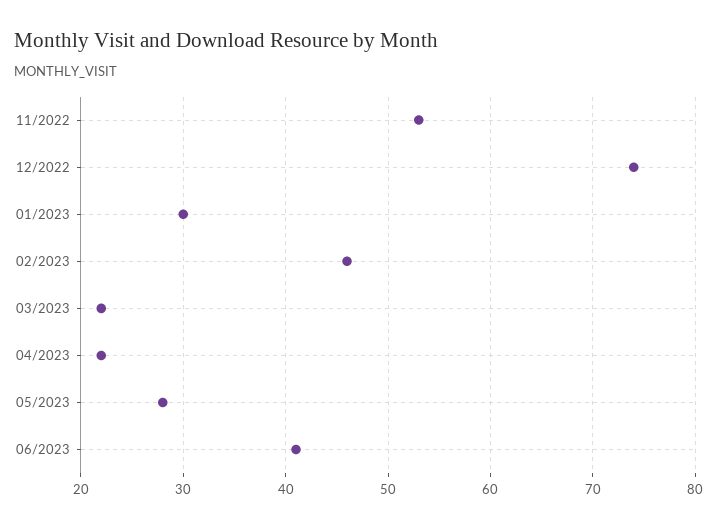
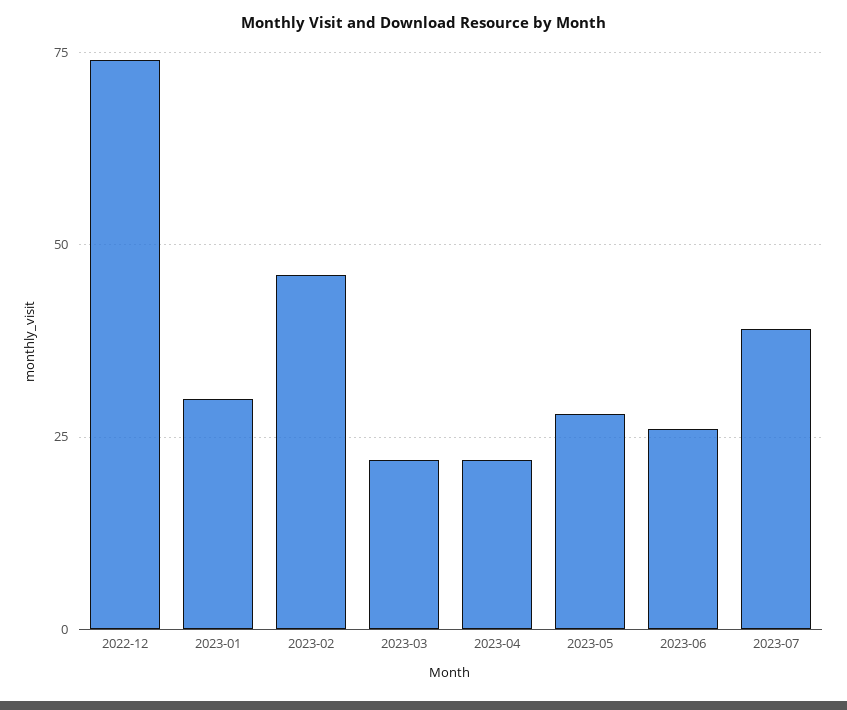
11/2022: 53 -> none
06/2023: 41 -> 25
2023-07: none -> 40

